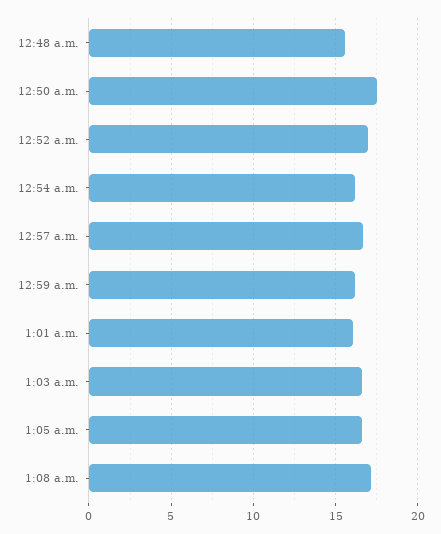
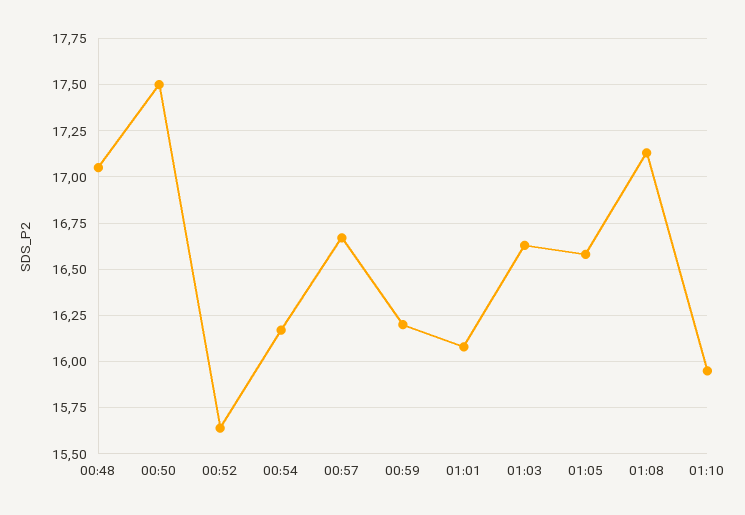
12:48 a.m.: 15.5 -> 17.05
12:52 a.m.: 17 -> 15.65
01:10: none -> 15.95

